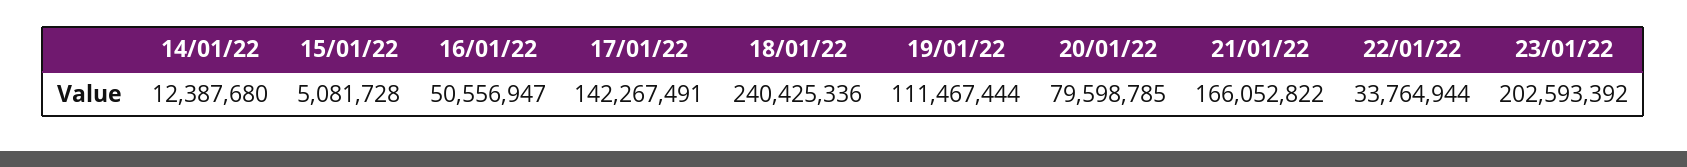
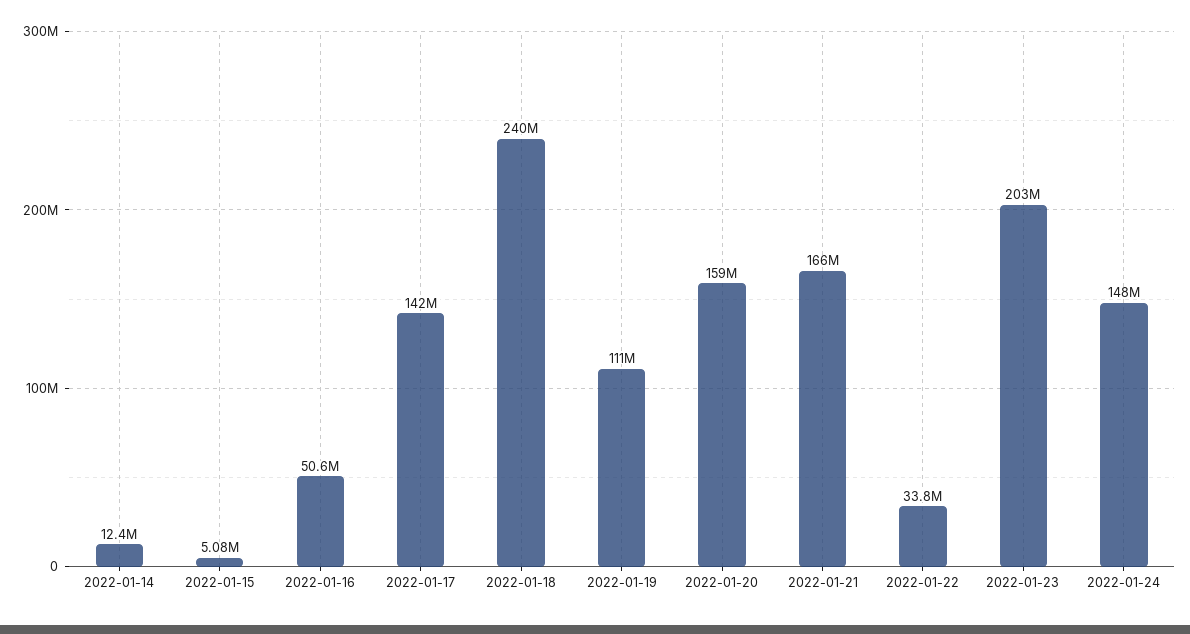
20/01/22: 79598785 -> 159000000
2022-01-24: none -> 148000000

